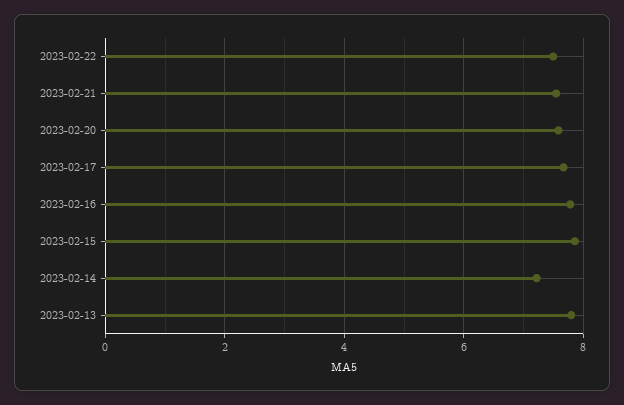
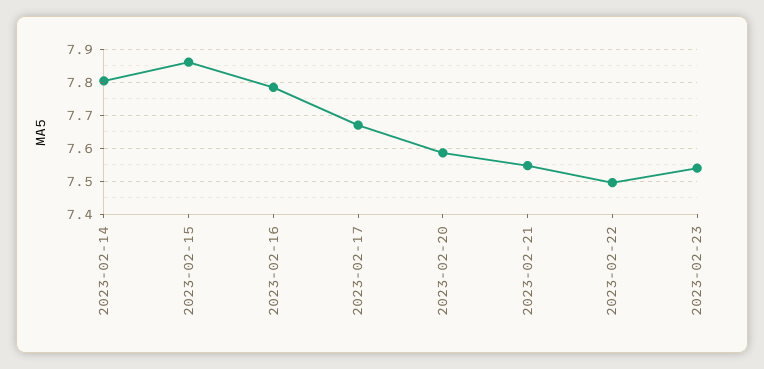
2023-02-14: 7.2 -> 7.8
2023-02-13: 7.8 -> none
2023-02-23: none -> 7.54

